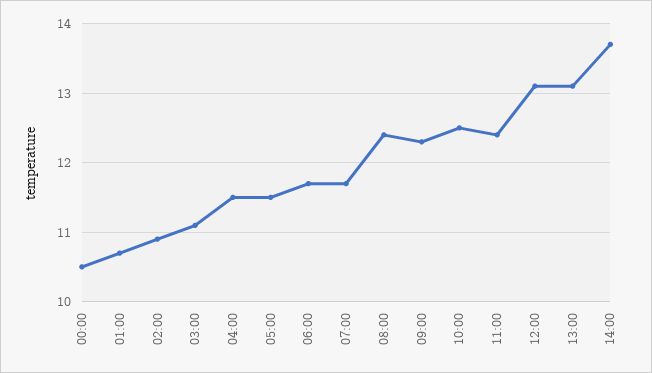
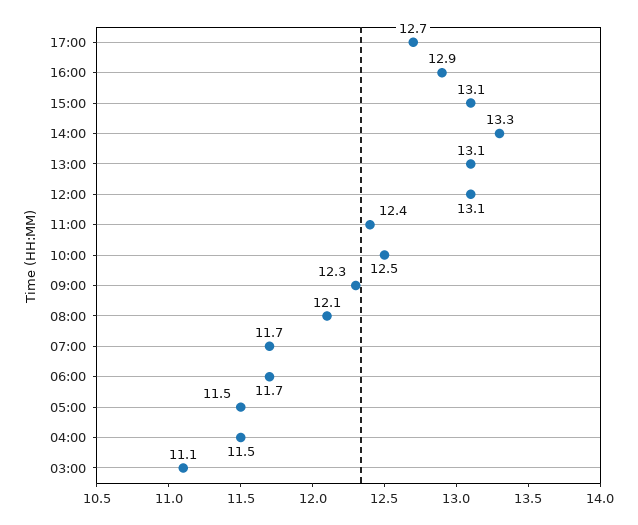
00:00: 10.5 -> none
01:00: 10.7 -> none
02:00: 10.9 -> none
08:00: 12.4 -> 12.1
14:00: 13.7 -> 13.3
17:00: none -> 12.7
16:00: none -> 12.9
15:00: none -> 13.1

